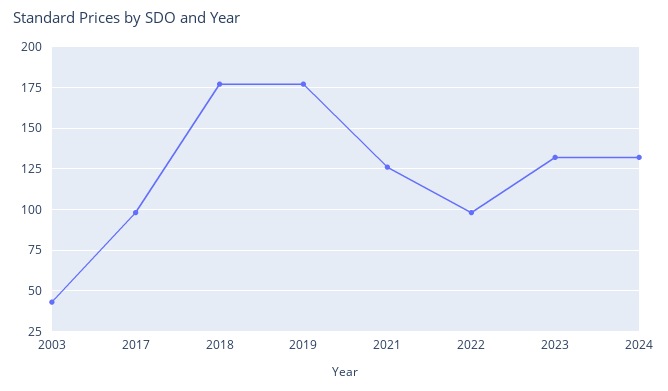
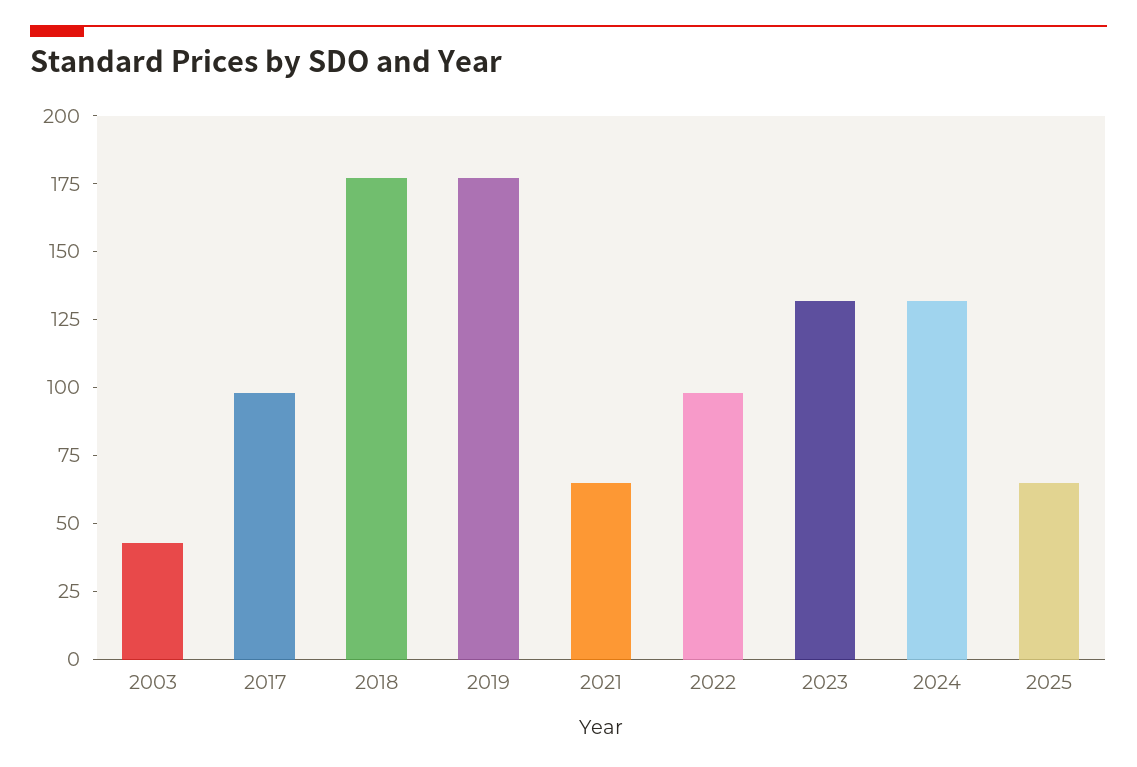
2021: 125 -> 65
2025: none -> 65

